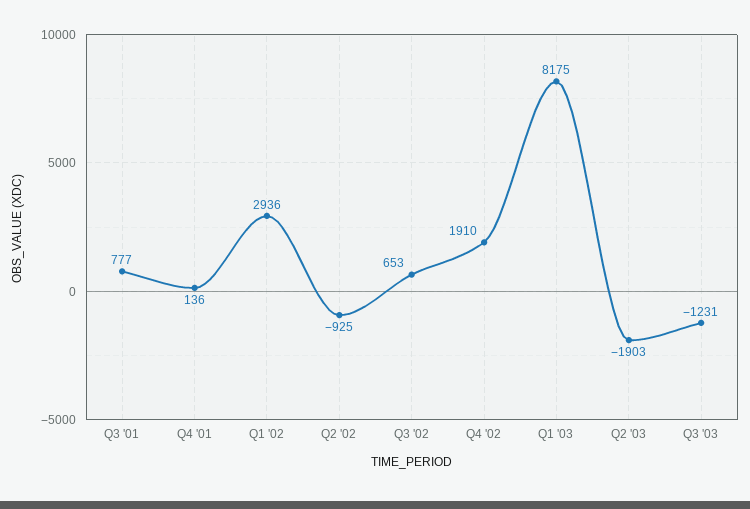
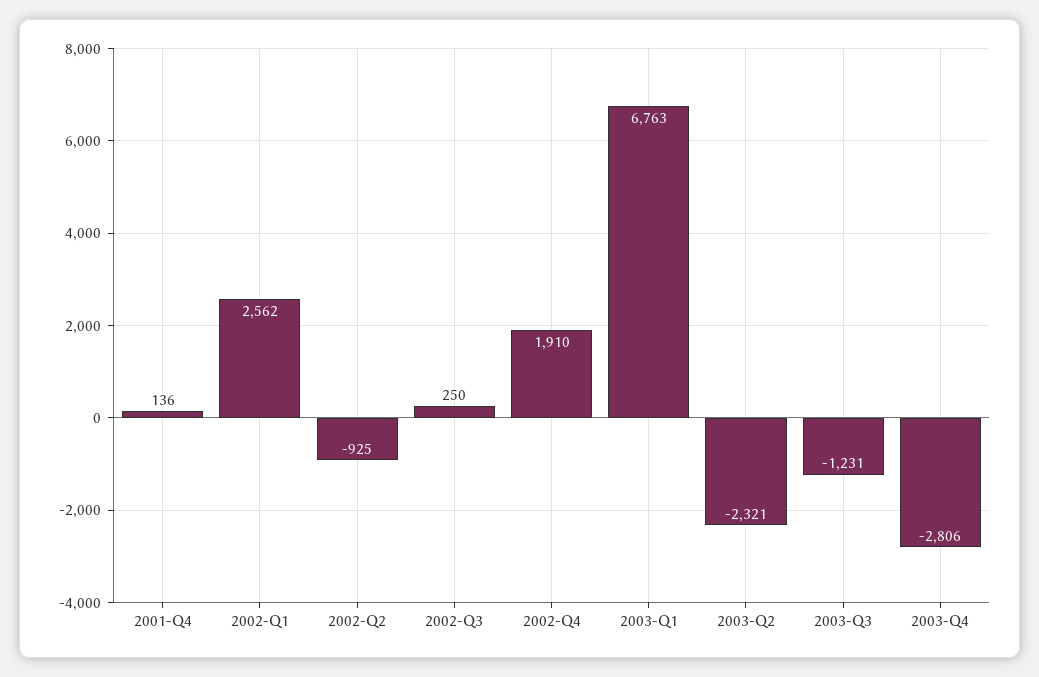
Q3 '01: 777 -> none
Q1 '02: 2936 -> 2562
Q3 '02: 653 -> 250
Q1 '03: 8175 -> 6763
Q2 '03: -1903 -> -2321
2003-Q4: none -> -2806

